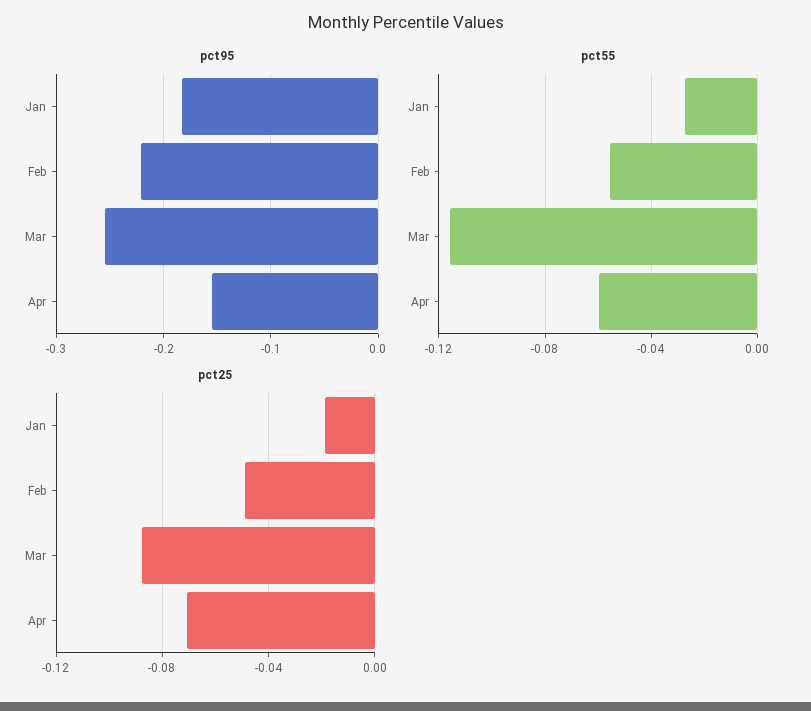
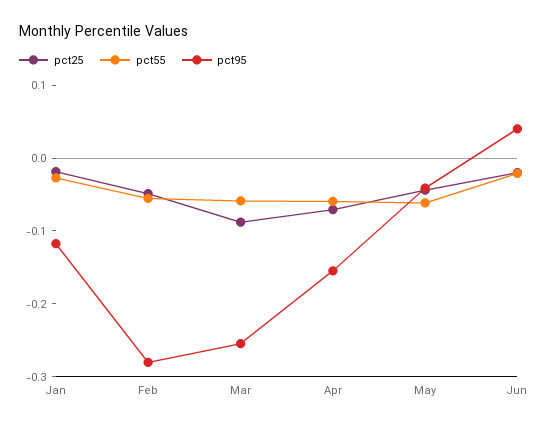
pct95, Jan: -0.18 -> -0.12
pct95, Feb: -0.22 -> -0.28
pct55, Mar: -0.115 -> -0.06
pct25, May: none -> -0.04
pct55, May: none -> -0.06
pct95, May: none -> -0.04
pct25, Jun: none -> -0.02
pct55, Jun: none -> -0.02
pct95, Jun: none -> 0.04

